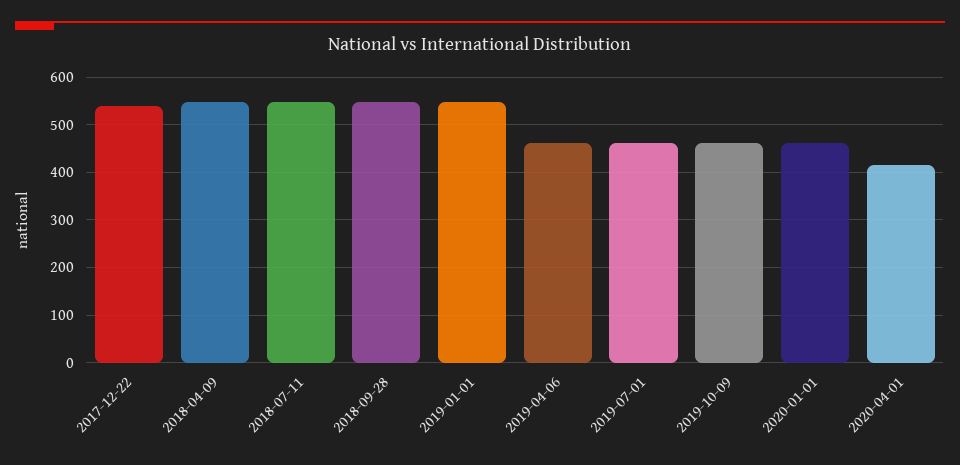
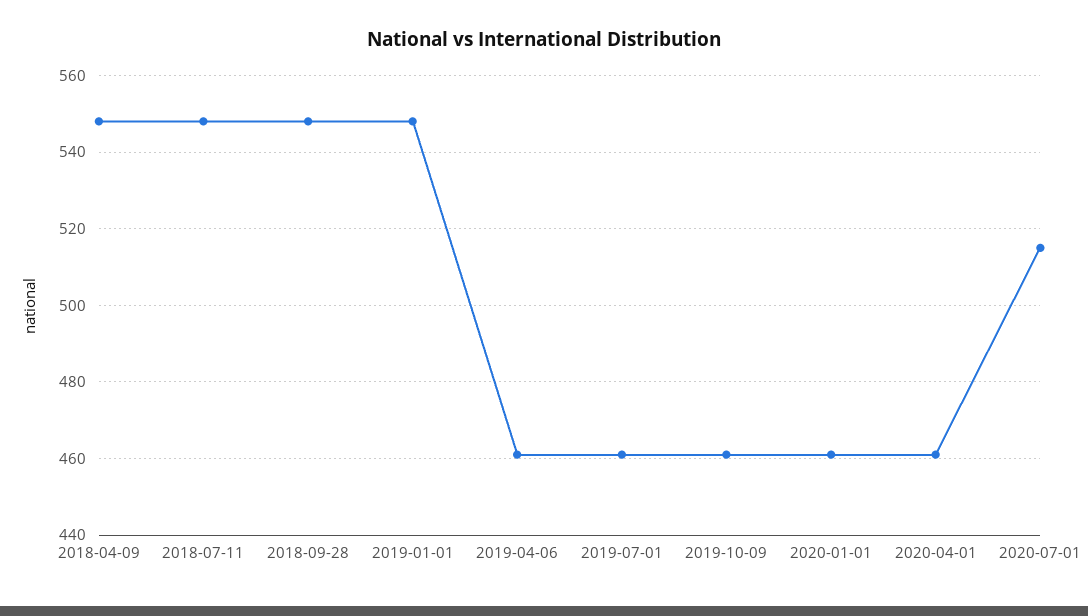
2017-12-22: 540 -> none
2020-04-01: 420 -> 460
2020-07-01: none -> 515

